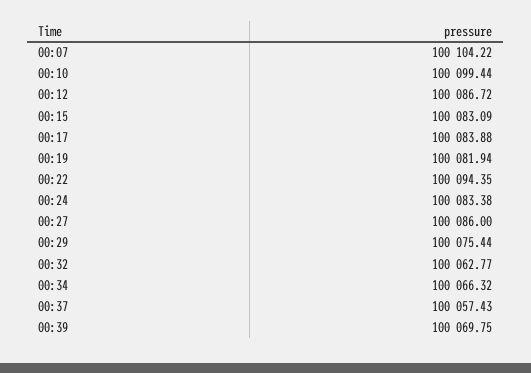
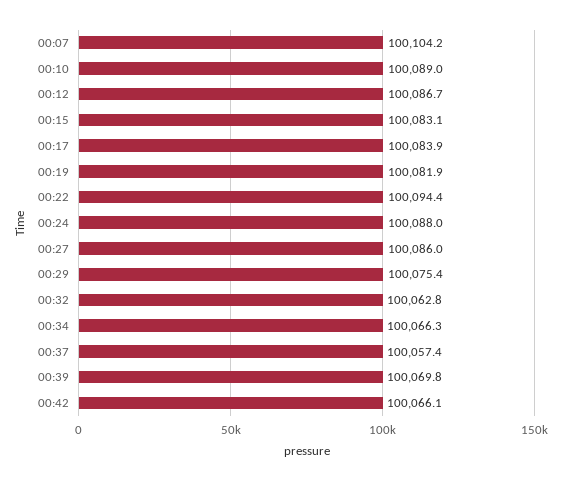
00:10: 100099.44 -> 100089
00:24: 100083.38 -> 100088
00:42: none -> 100066.1

